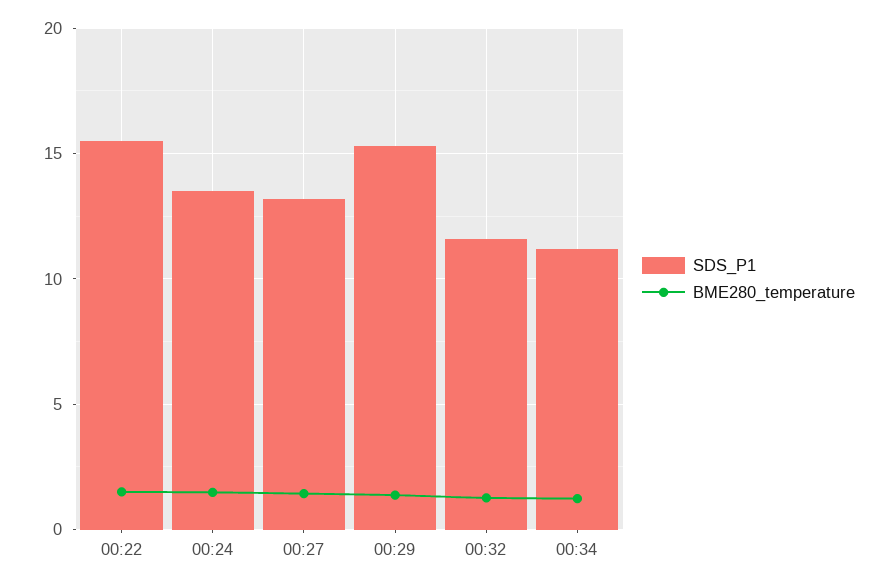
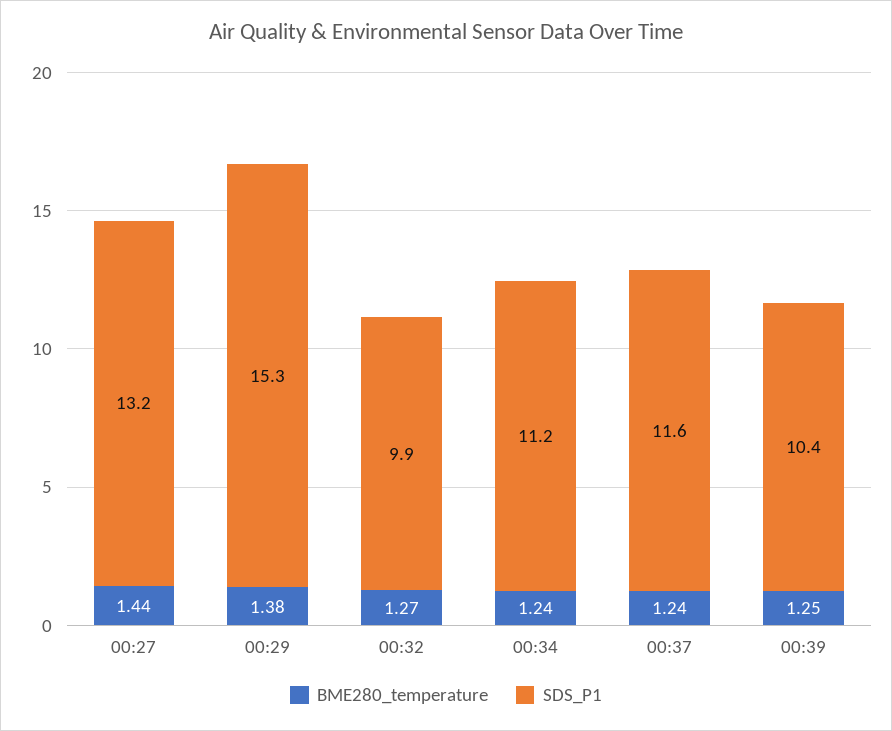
SDS_P1, 00:22: 15.5 -> none
BME280_temperature, 00:22: 1.5 -> none
SDS_P1, 00:24: 13.5 -> none
BME280_temperature, 00:24: 1.5 -> none
SDS_P1, 00:32: 11.5 -> 9.9
BME280_temperature, 00:37: none -> 1.24
SDS_P1, 00:37: none -> 11.6
BME280_temperature, 00:39: none -> 1.25
SDS_P1, 00:39: none -> 10.4

